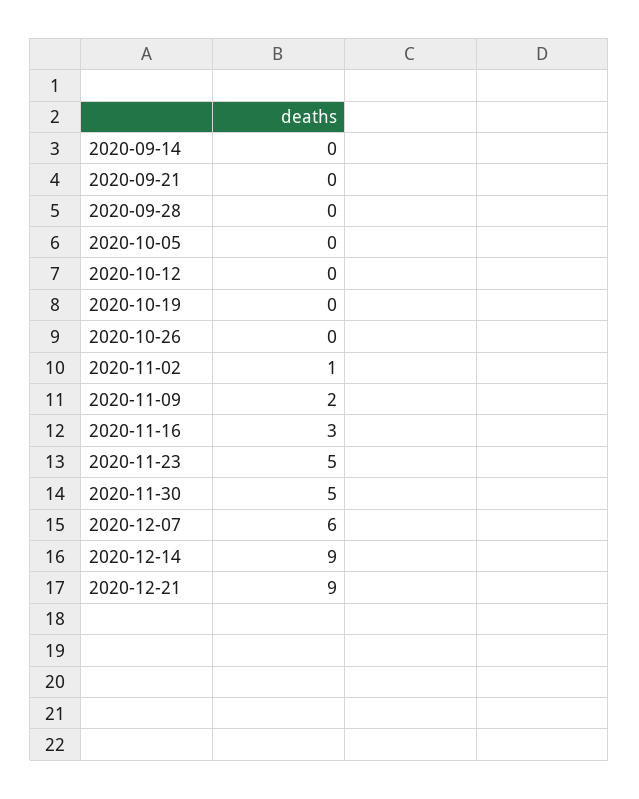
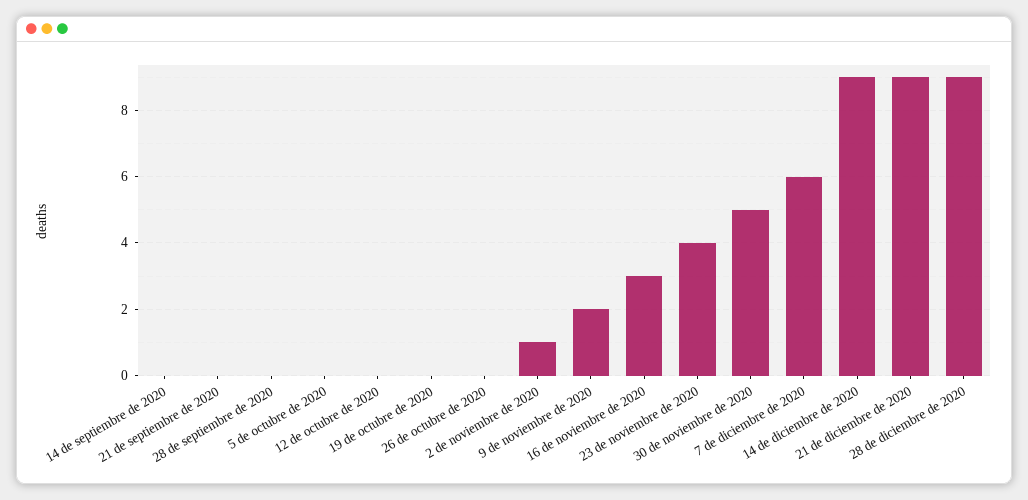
2020-11-23: 5 -> 4
28 de diciembre de 2020: none -> 9

